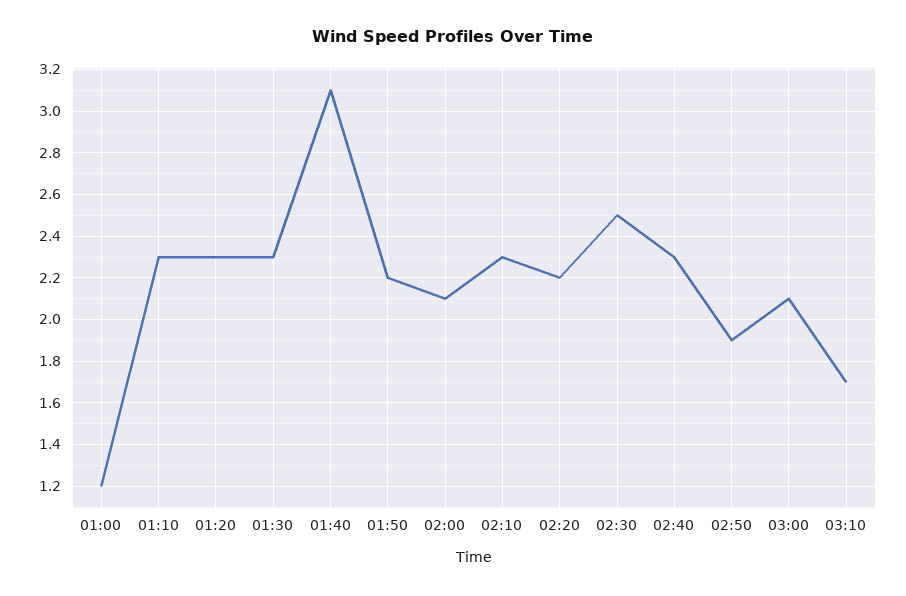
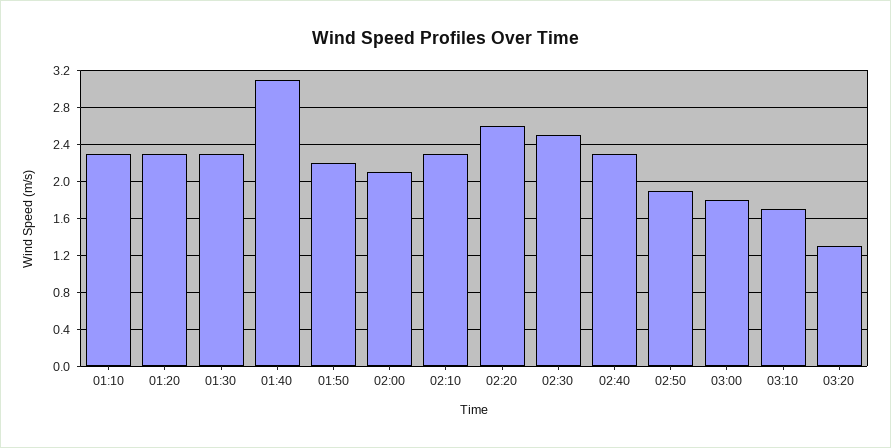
01:00: 1.2 -> none
02:20: 2.2 -> 2.6
03:00: 2.1 -> 1.8
03:20: none -> 1.3

